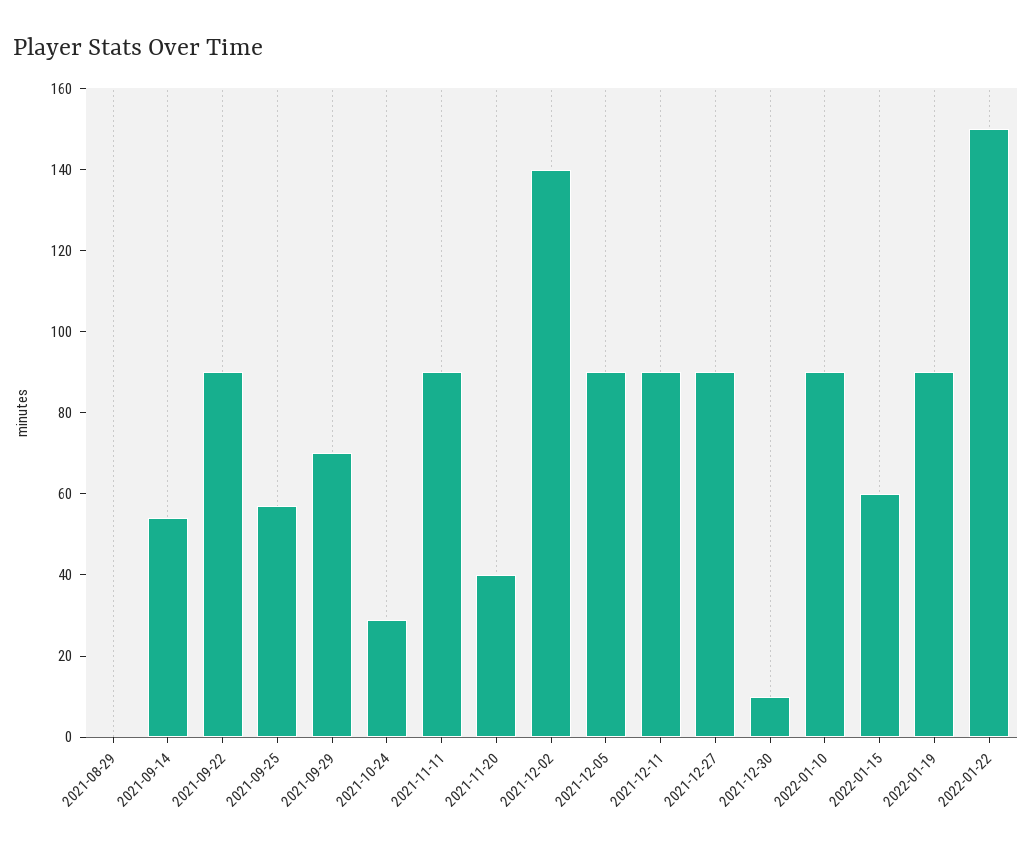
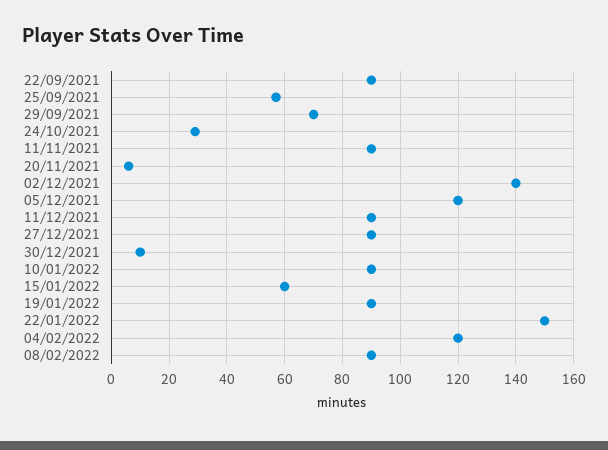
2021-08-29: 0 -> none
2021-09-14: 55 -> none
2021-11-20: 40 -> 5
2021-12-05: 90 -> 120
04/02/2022: none -> 120
08/02/2022: none -> 90

